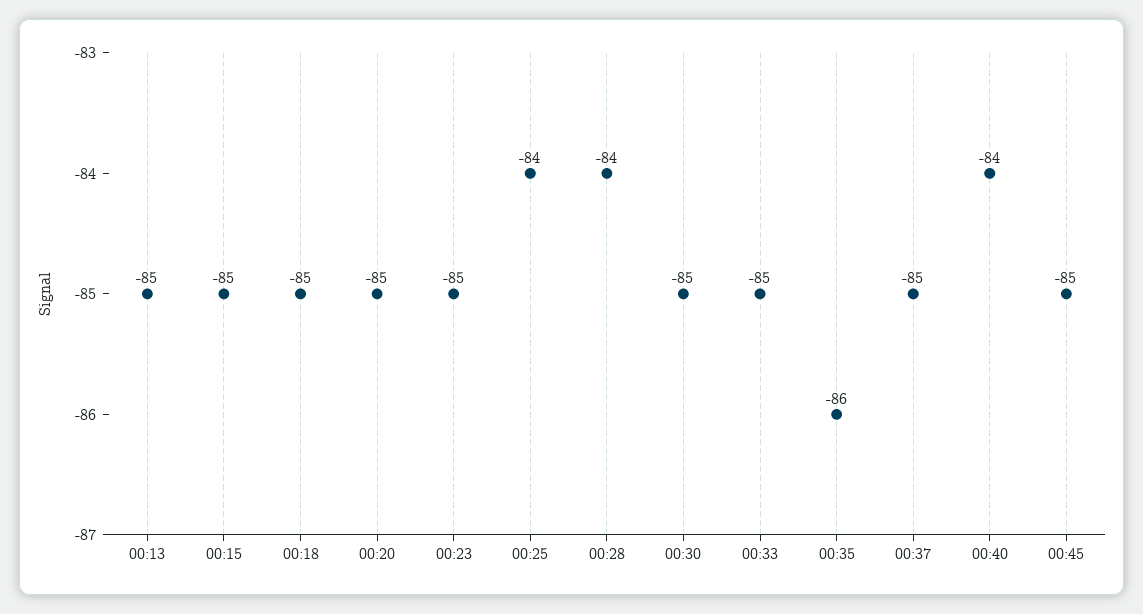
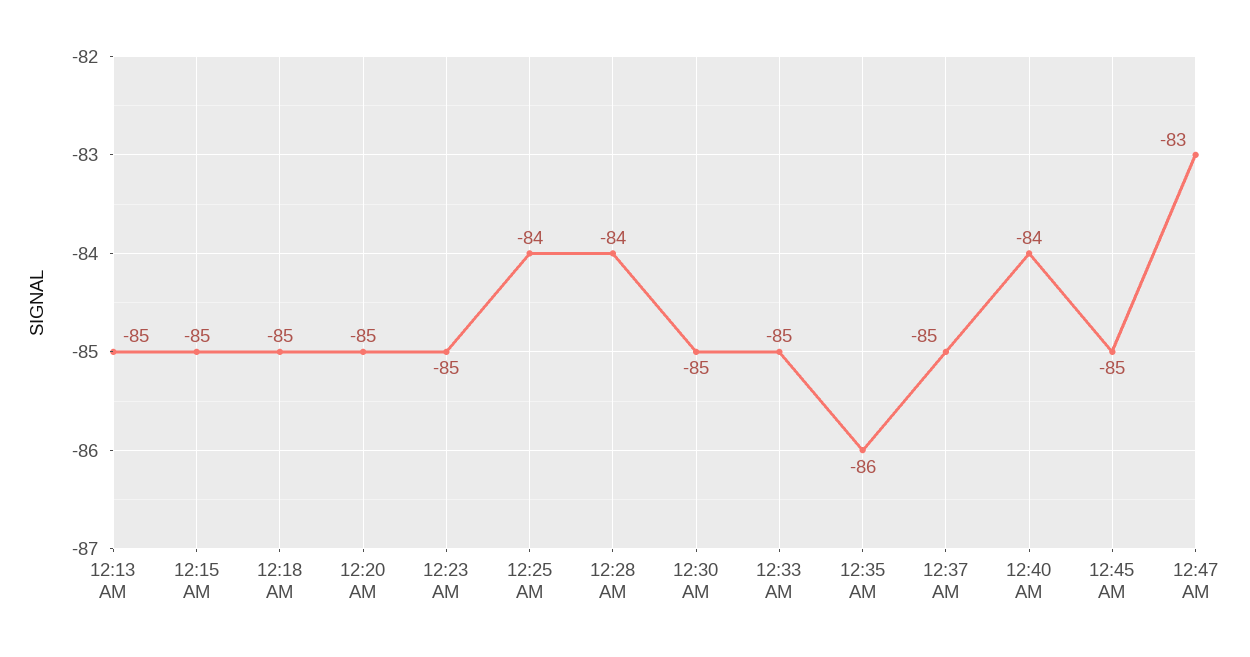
12:47 AM: none -> -83

